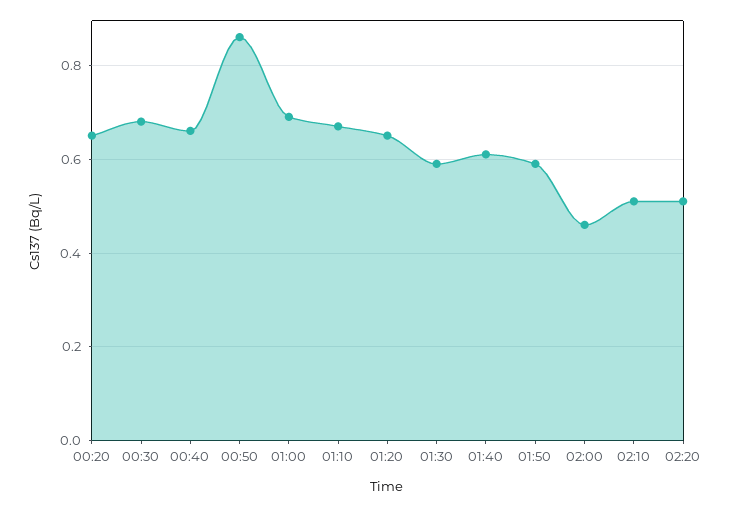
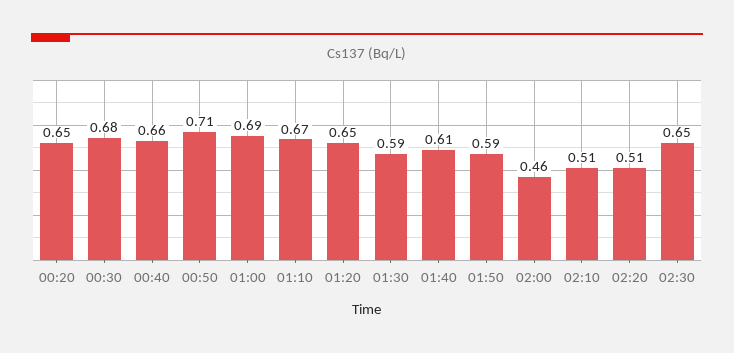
00:50: 0.85 -> 0.71
02:30: none -> 0.65

